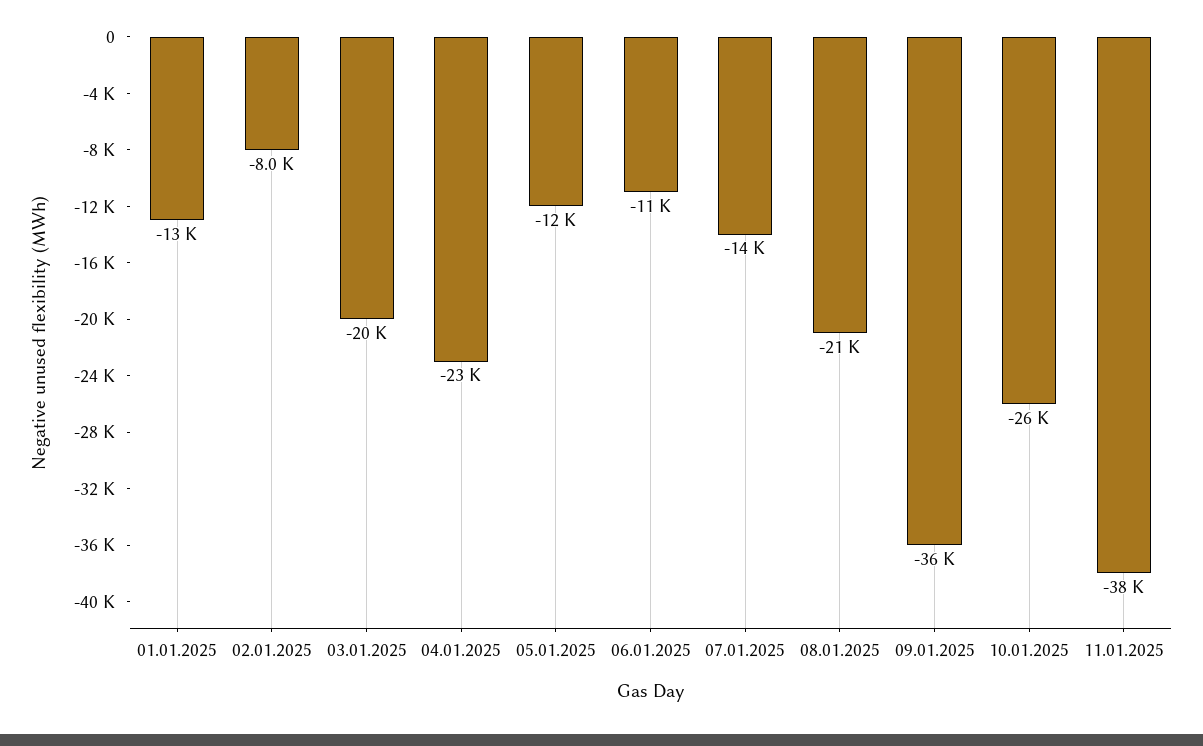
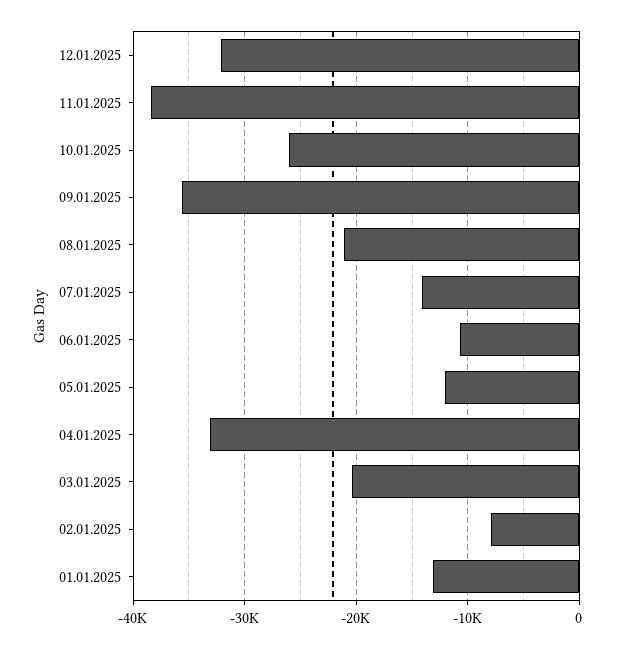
04.01.2025: -23000 -> -33000
12.01.2025: none -> -32000

